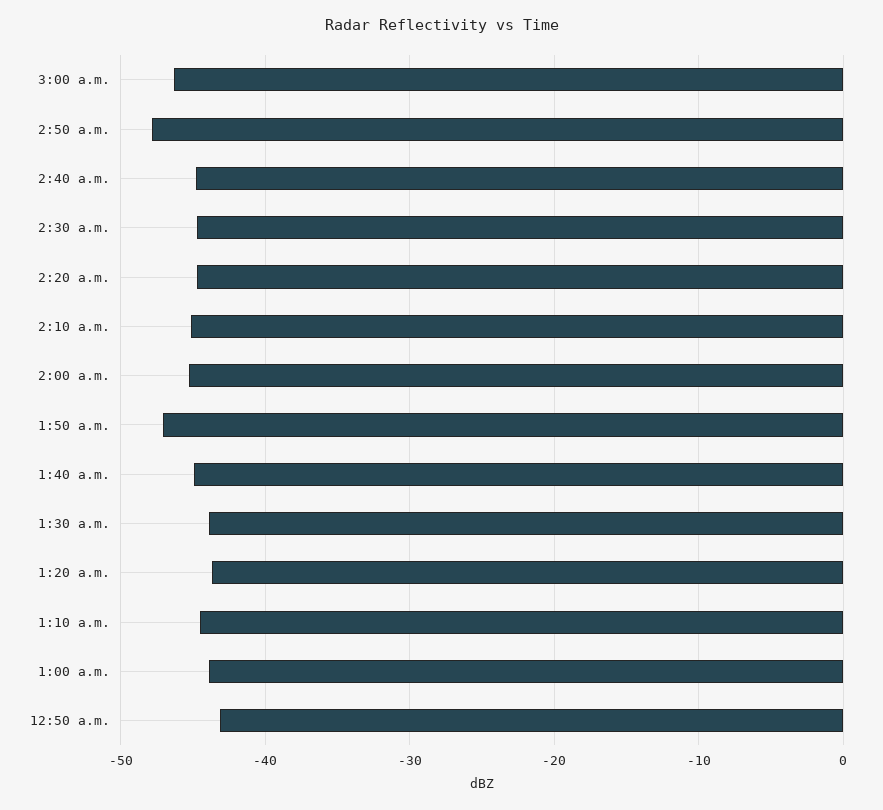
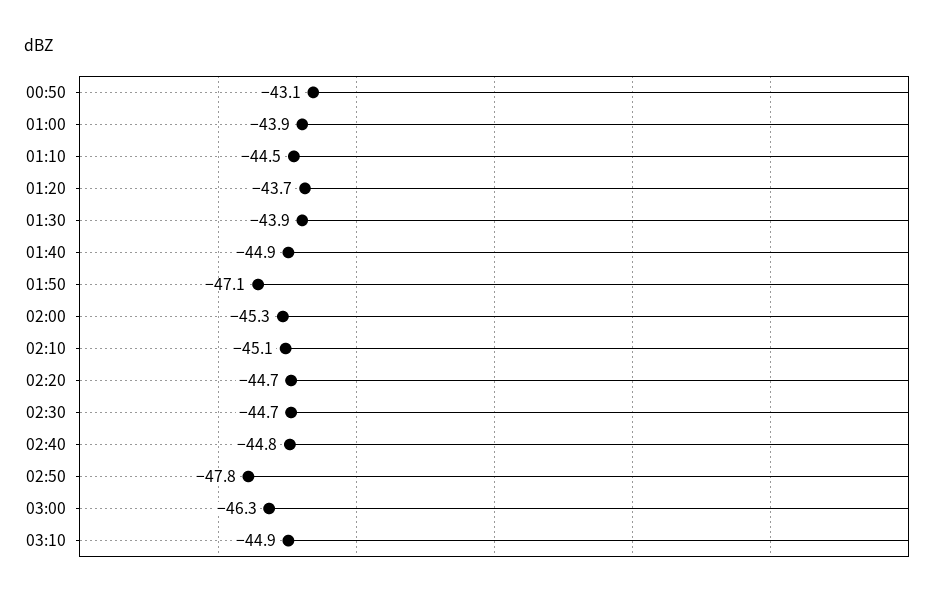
03:10: none -> -44.9

